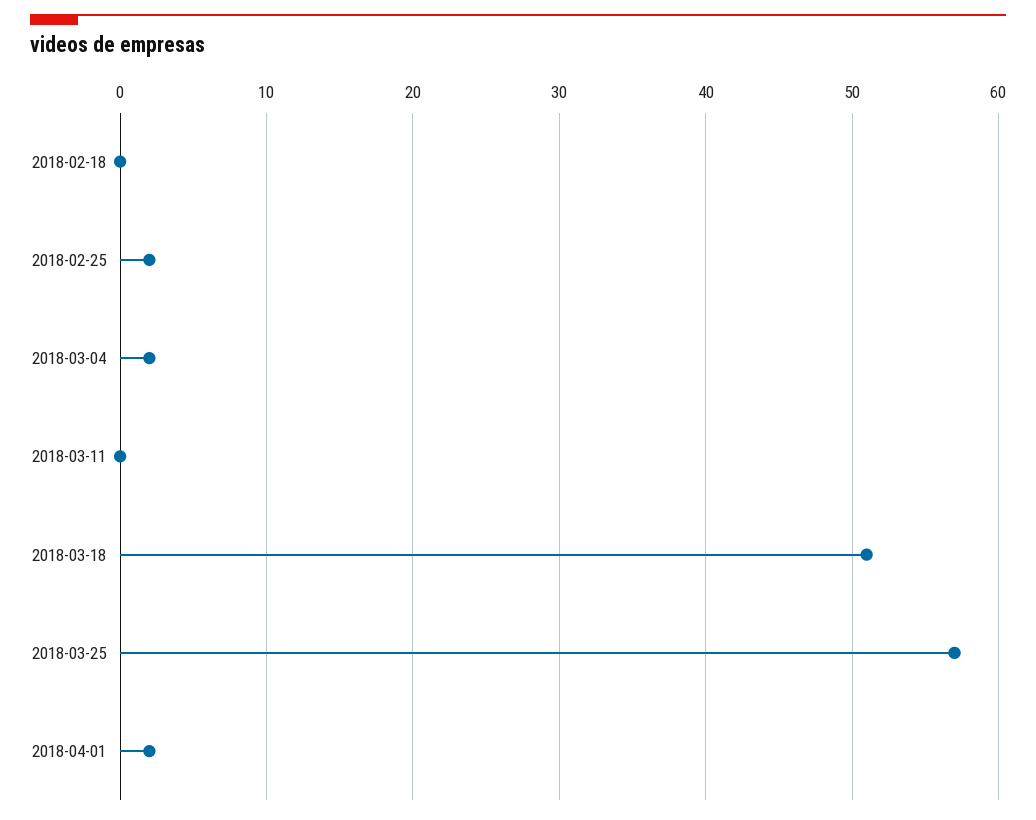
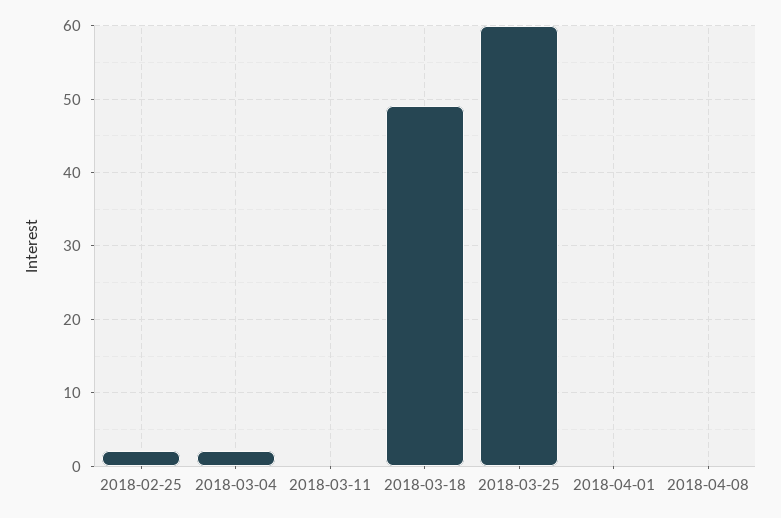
2018-02-18: 0 -> none
2018-03-18: 51 -> 49
2018-03-25: 57 -> 60
2018-04-01: 2 -> 0
2018-04-08: none -> 0

